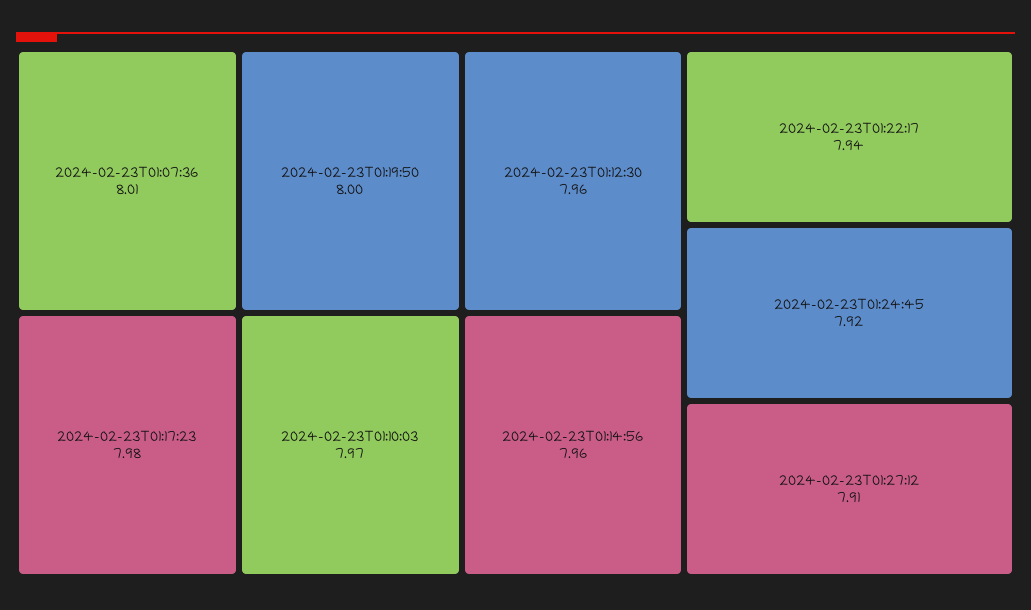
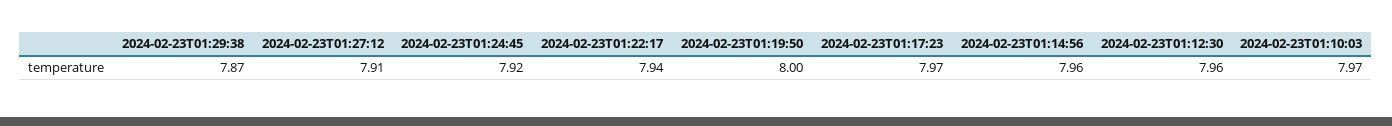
2024-02-23T01:07:36: 8.01 -> none
2024-02-23T01:17:23: 7.98 -> 7.97
2024-02-23T01:29:38: none -> 7.87

